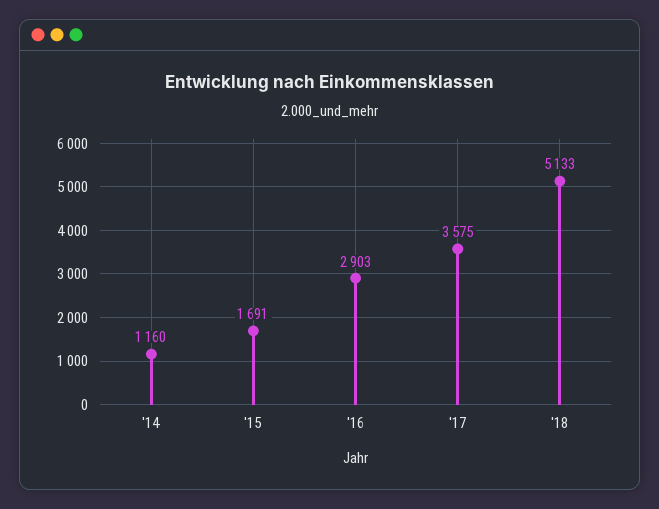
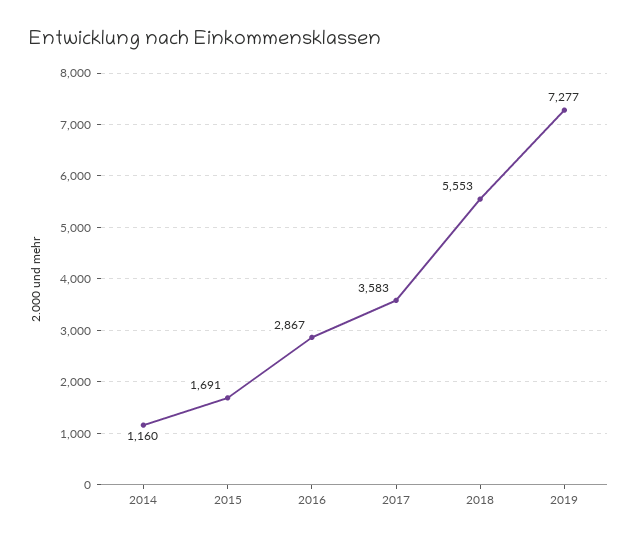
'16: 2903 -> 2867
'17: 3575 -> 3583
'18: 5133 -> 5553
2019: none -> 7277

